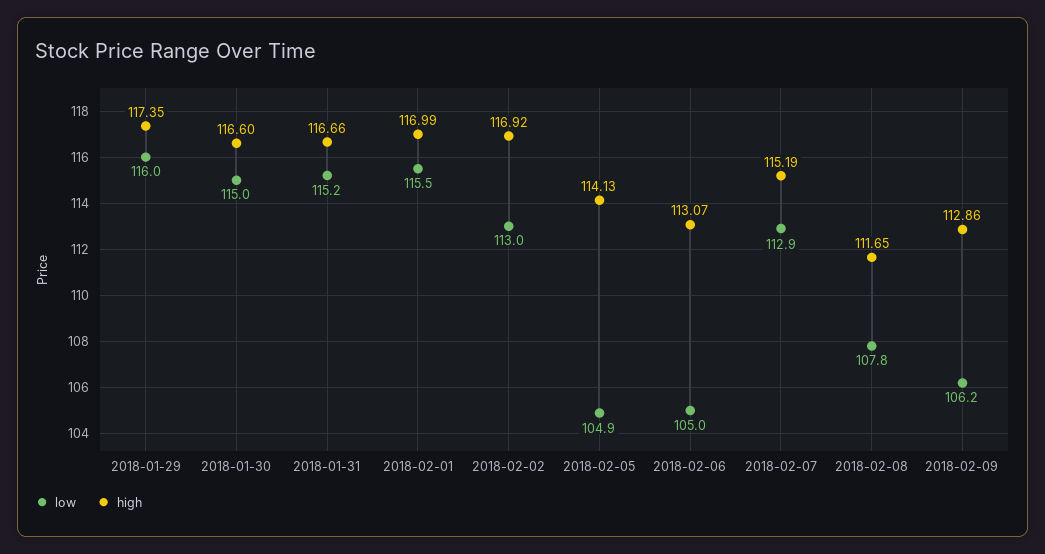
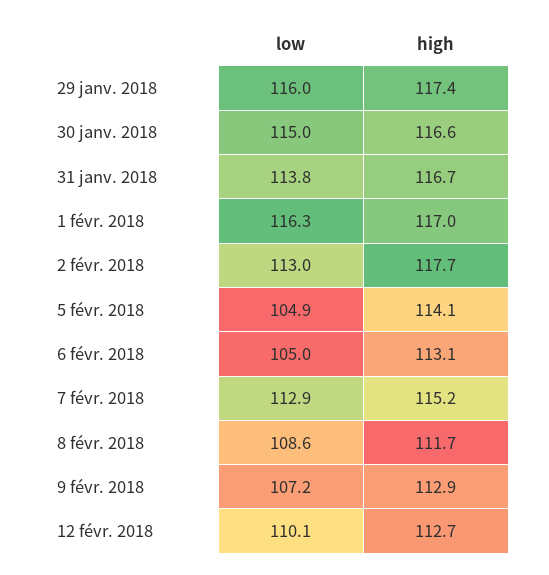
low, 2018-01-31: 115.2 -> 113.8
low, 2018-02-01: 115.5 -> 116.3
high, 2018-02-02: 116.92 -> 117.7
low, 2018-02-08: 107.8 -> 108.6
low, 2018-02-09: 106.2 -> 107.2
low, 12 févr. 2018: none -> 110.1
high, 12 févr. 2018: none -> 112.7

